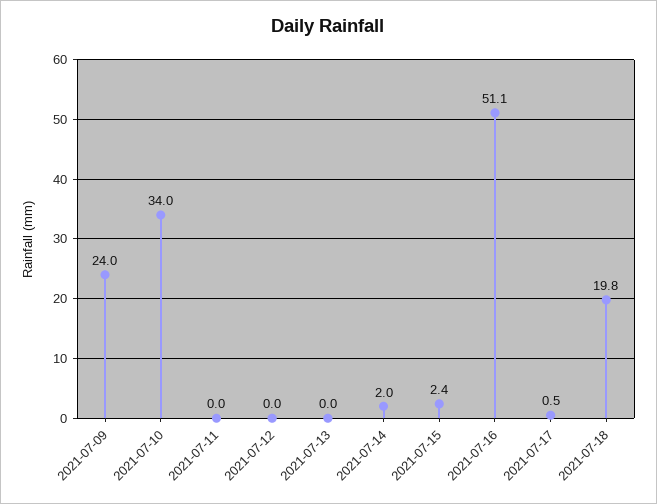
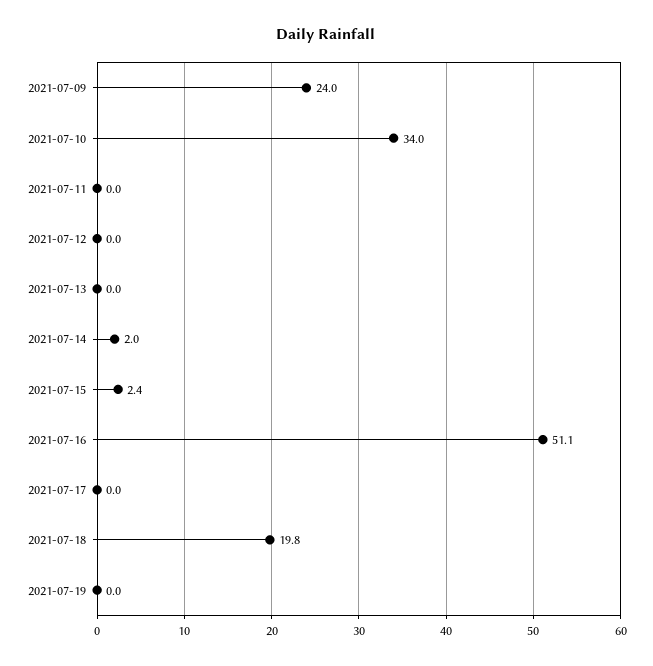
2021-07-17: 0.5 -> 0
2021-07-19: none -> 0

